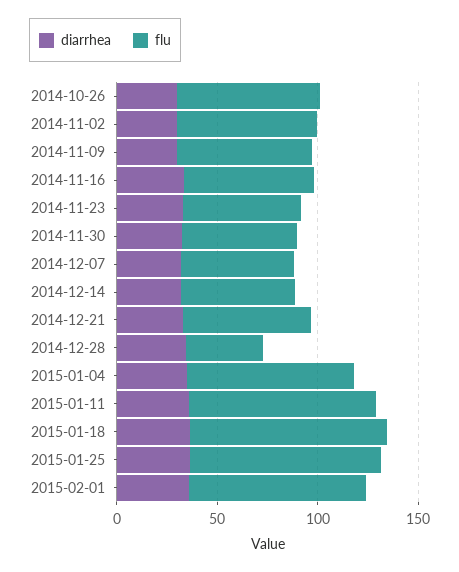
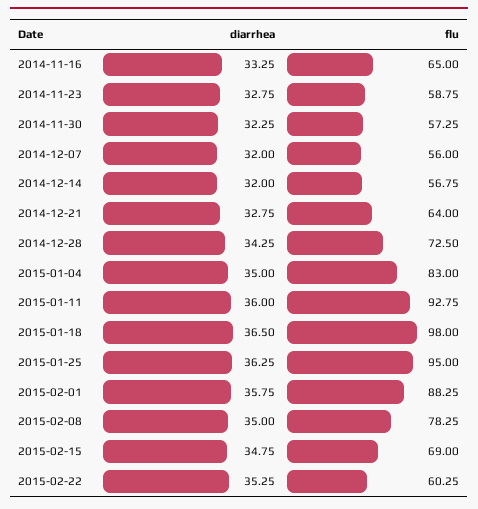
diarrhea, 2014-10-26: 30 -> none
flu, 2014-10-26: 70 -> none
diarrhea, 2014-11-02: 30 -> none
flu, 2014-11-02: 70 -> none
diarrhea, 2014-11-09: 30 -> none
flu, 2014-11-09: 70 -> none
flu, 2014-12-28: 40 -> 72.5
diarrhea, 2015-02-08: none -> 35
flu, 2015-02-08: none -> 78.25
diarrhea, 2015-02-15: none -> 34.75
flu, 2015-02-15: none -> 69
diarrhea, 2015-02-22: none -> 35.25
flu, 2015-02-22: none -> 60.25

